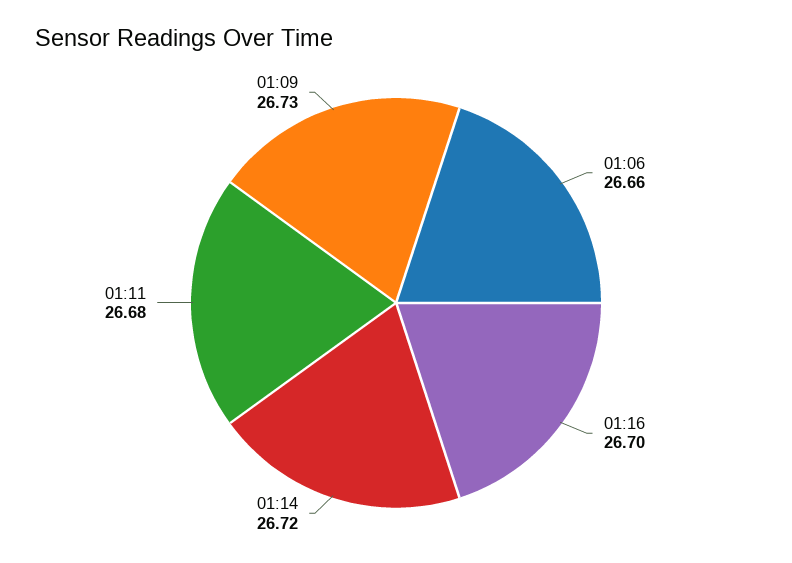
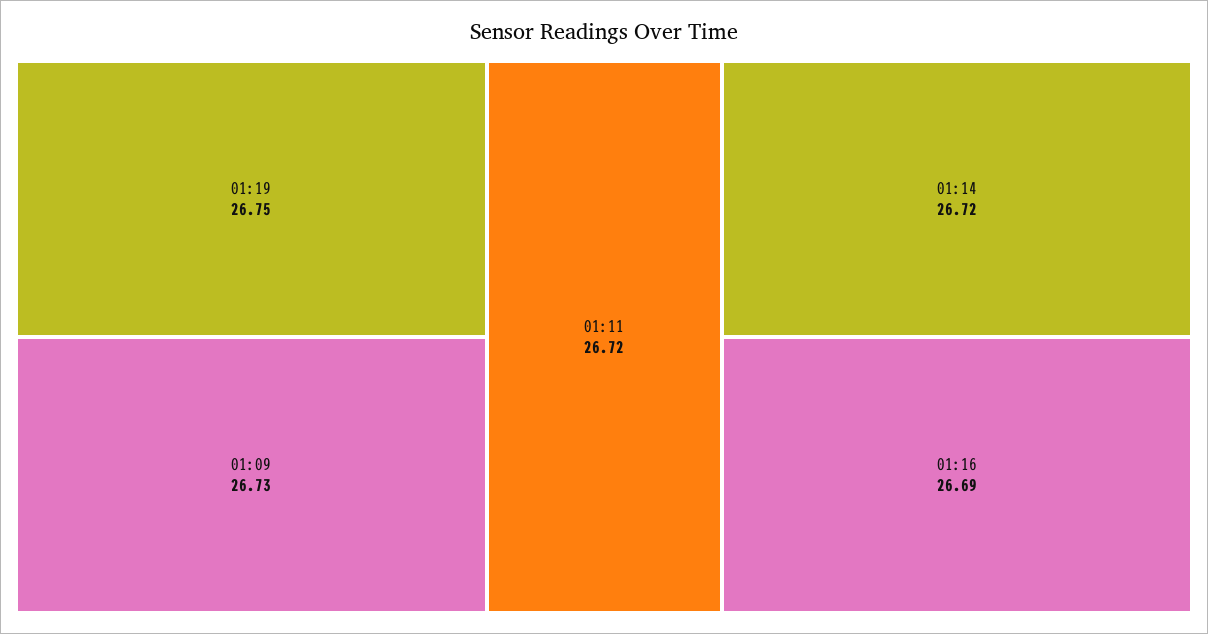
01:06: 26.66 -> none
01:16: 26.7 -> 26.69
01:11: 26.68 -> 26.72
01:19: none -> 26.75

